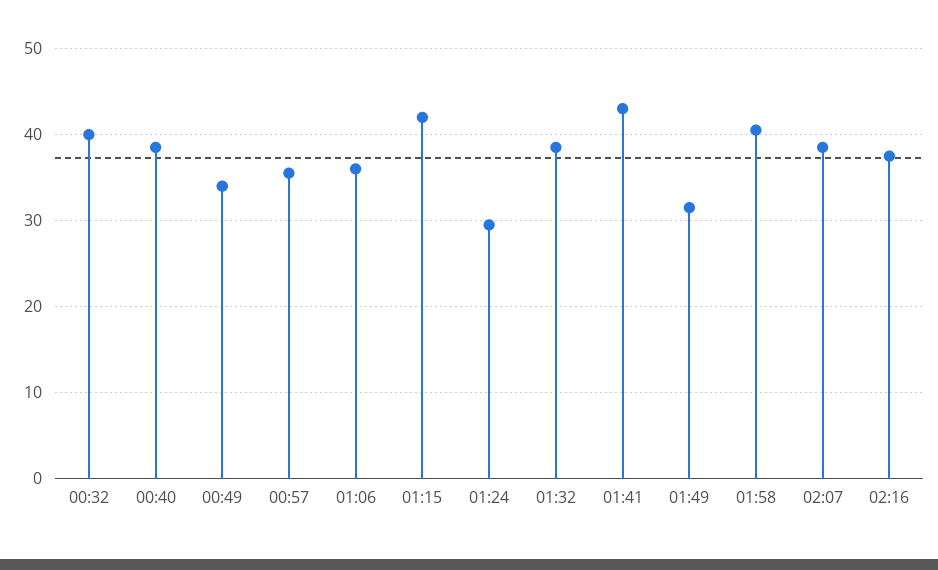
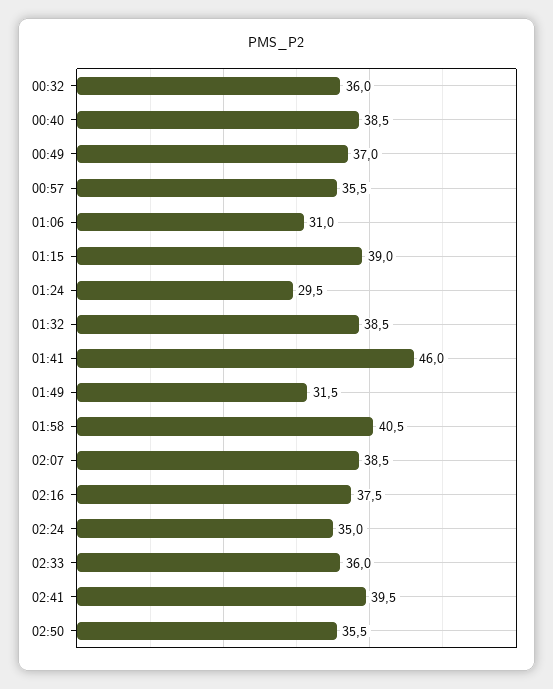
00:32: 40 -> 36
00:49: 34 -> 37
01:06: 36 -> 31
01:15: 42 -> 39
01:41: 43 -> 46
02:24: none -> 35
02:33: none -> 36
02:41: none -> 39.5
02:50: none -> 35.5

